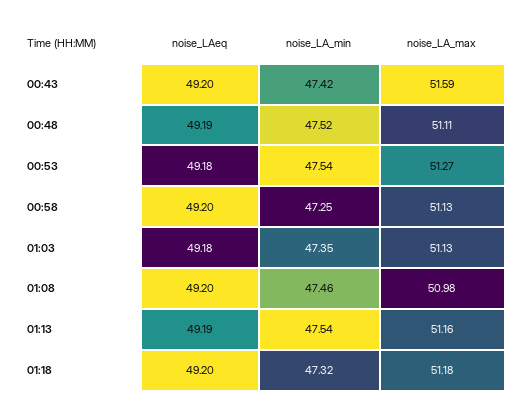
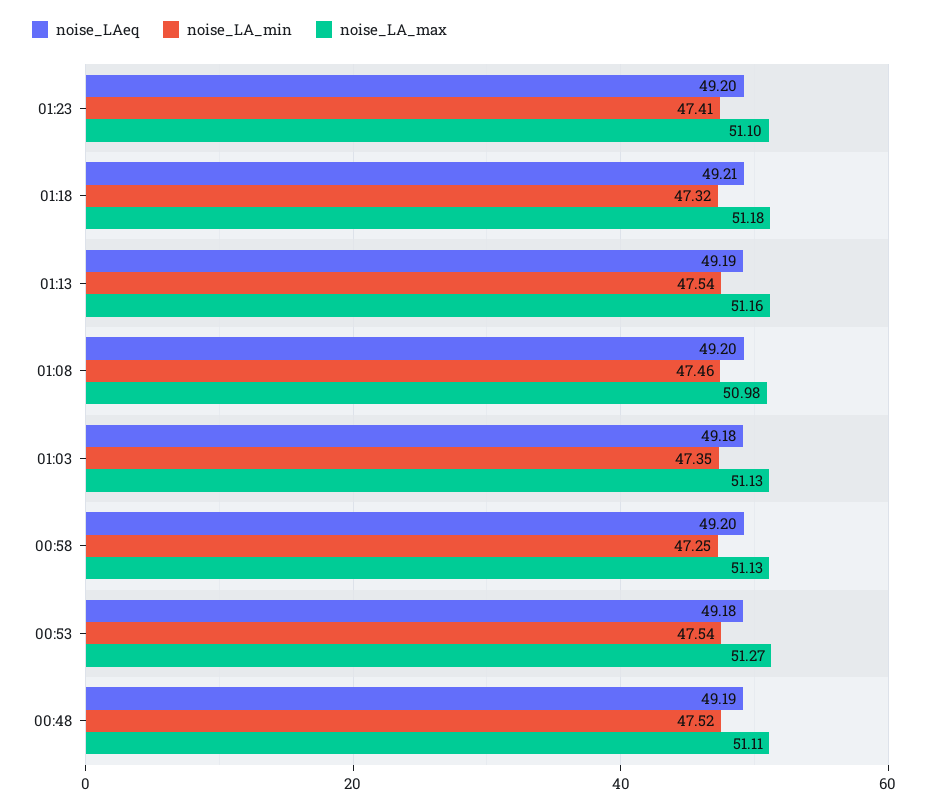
noise_LAeq, 00:43: 49.2 -> none
noise_LA_min, 00:43: 47.42 -> none
noise_LA_max, 00:43: 51.59 -> none
noise_LAeq, 01:18: 49.2 -> 49.21
noise_LAeq, 01:23: none -> 49.2
noise_LA_min, 01:23: none -> 47.41
noise_LA_max, 01:23: none -> 51.1

